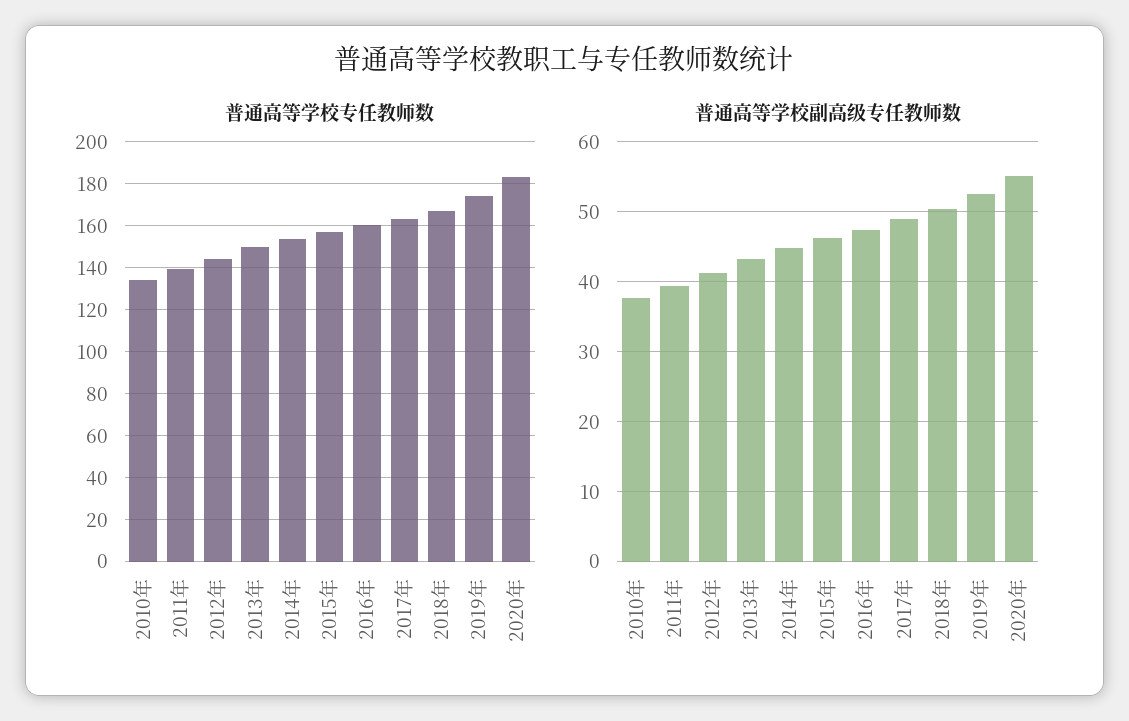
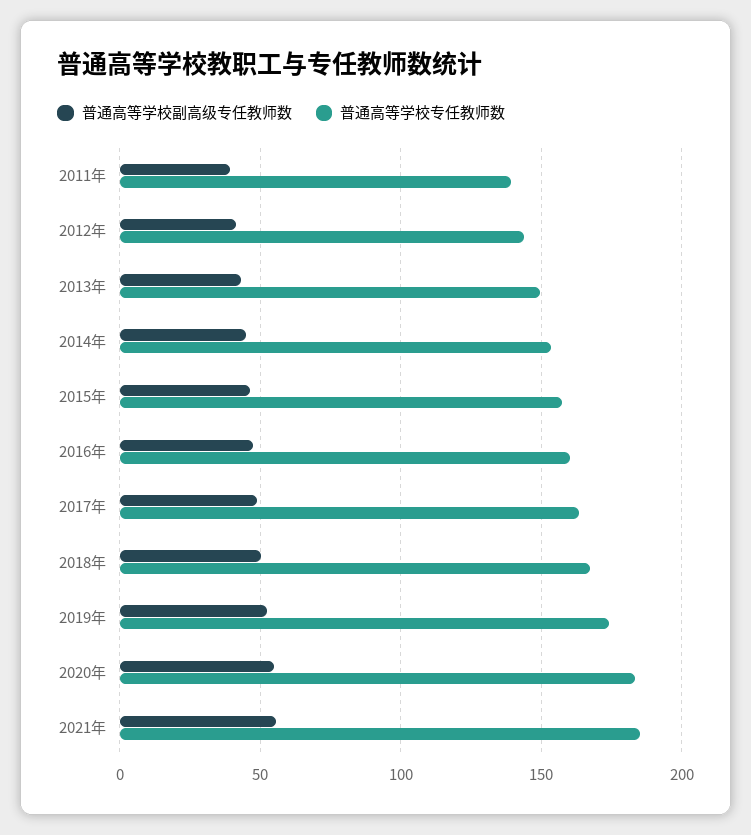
普通高等学校专任教师数, 2010年: 135 -> none
普通高等学校副高级专任教师数, 2010年: 38 -> none
普通高等学校副高级专任教师数, 2021年: none -> 55
普通高等学校专任教师数, 2021年: none -> 185

